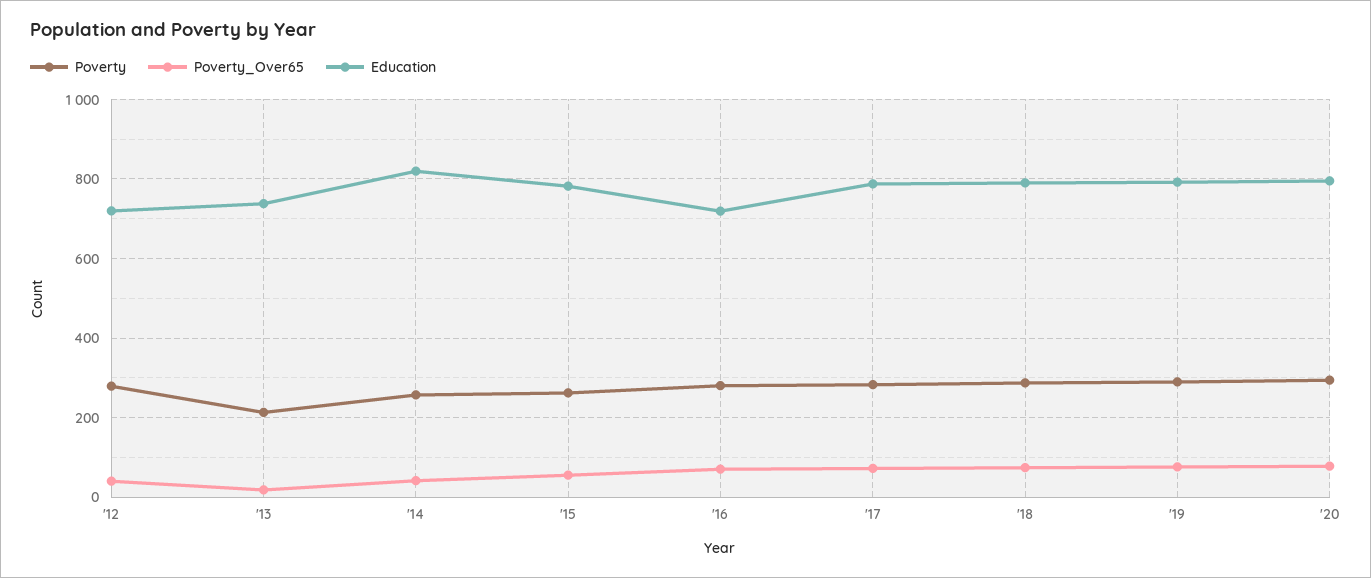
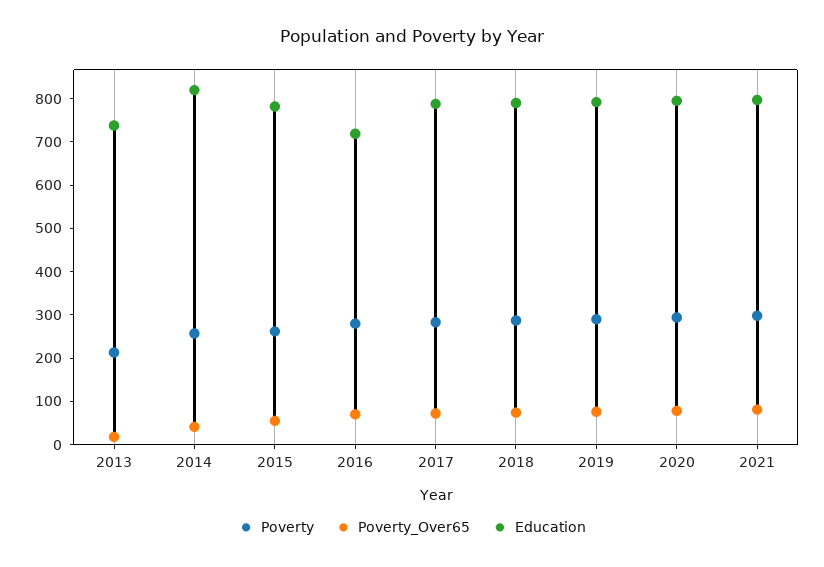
Poverty, '12: 280 -> none
Poverty_Over65, '12: 40 -> none
Education, '12: 720 -> none
Poverty, 2021: none -> 300
Poverty_Over65, 2021: none -> 80
Education, 2021: none -> 800

